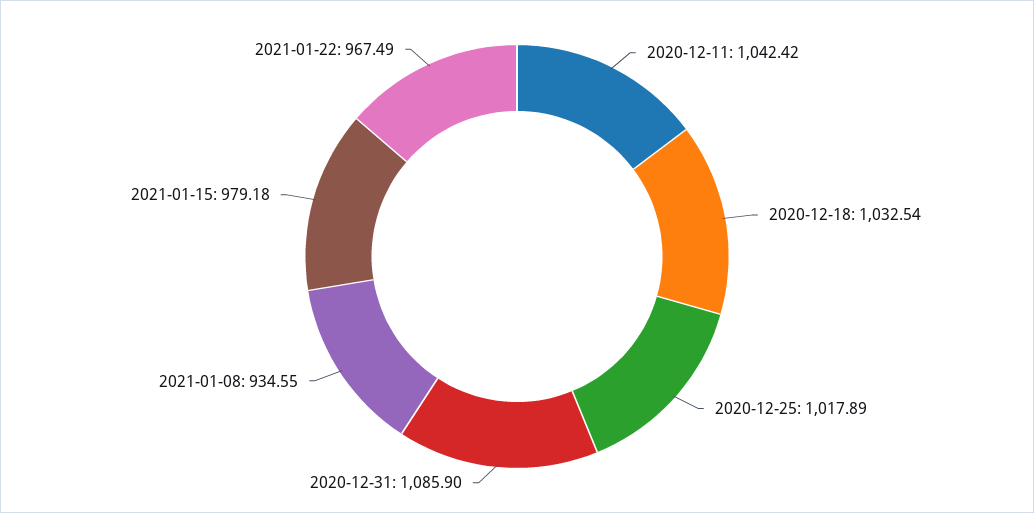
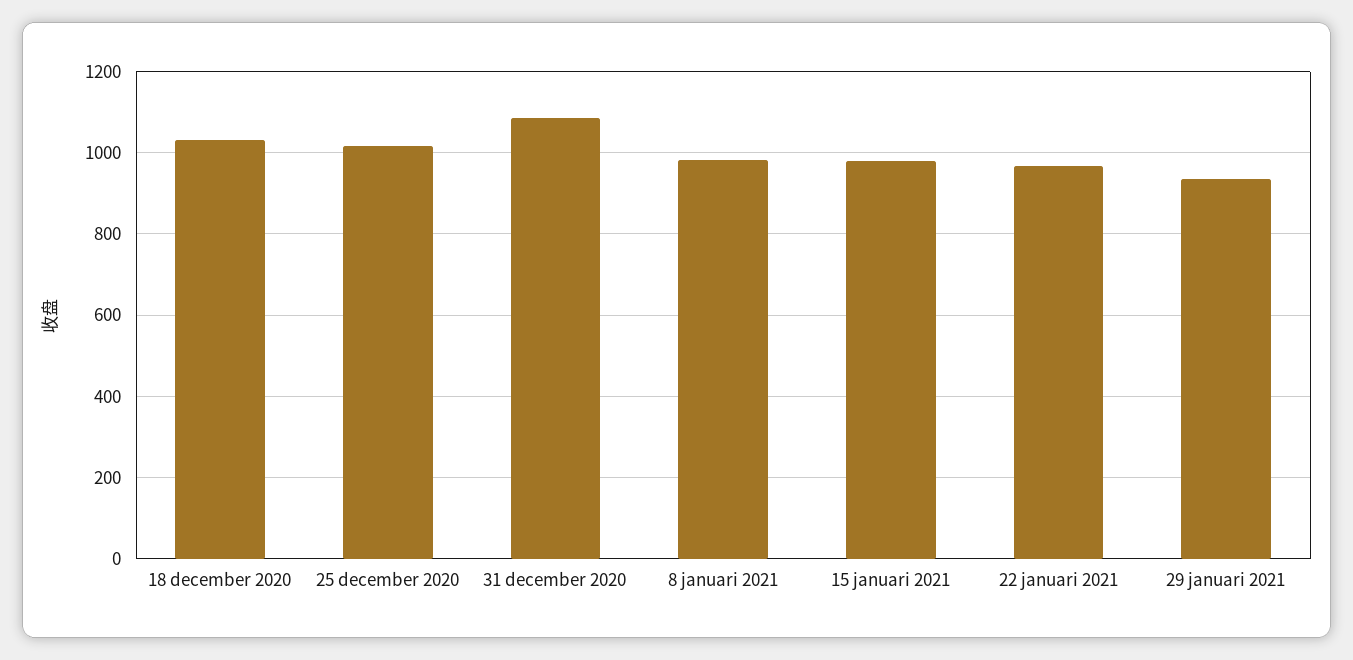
2020-12-11: 1042.42 -> none
2021-01-08: 934.55 -> 980
29 januari 2021: none -> 940

